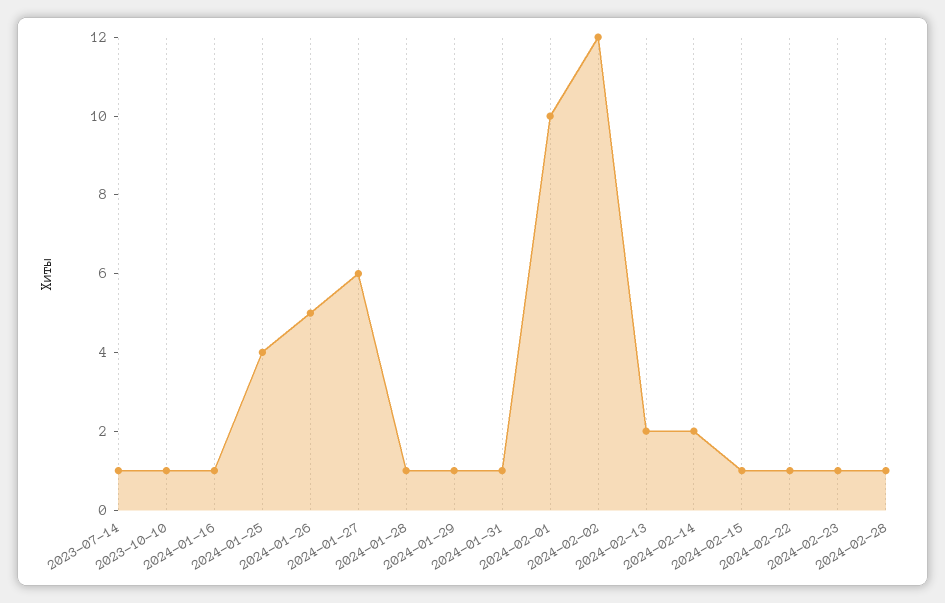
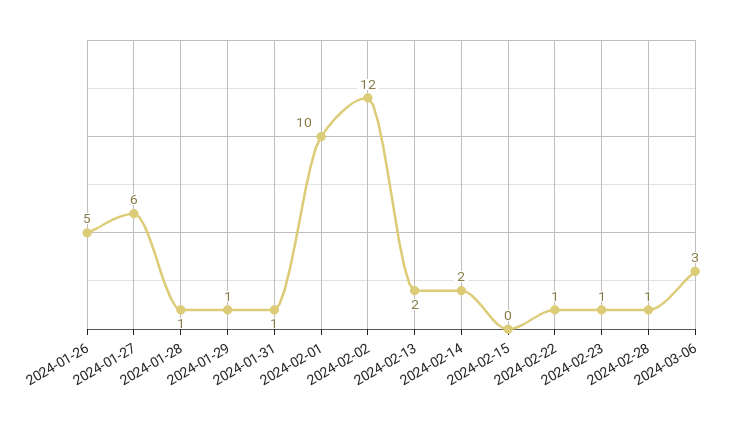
2023-07-14: 1 -> none
2023-10-10: 1 -> none
2024-01-16: 1 -> none
2024-01-25: 4 -> none
2024-02-15: 1 -> 0
2024-03-06: none -> 3

